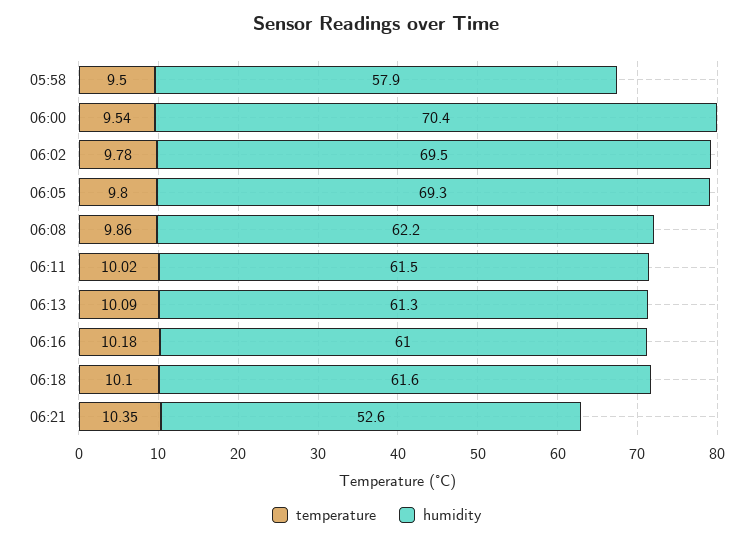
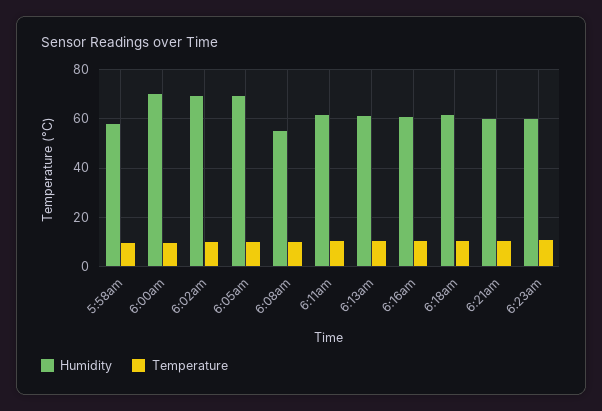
humidity, 06:08: 62.2 -> 55
humidity, 06:21: 52.6 -> 60
humidity, 6:23am: none -> 60
temperature, 6:23am: none -> 10

